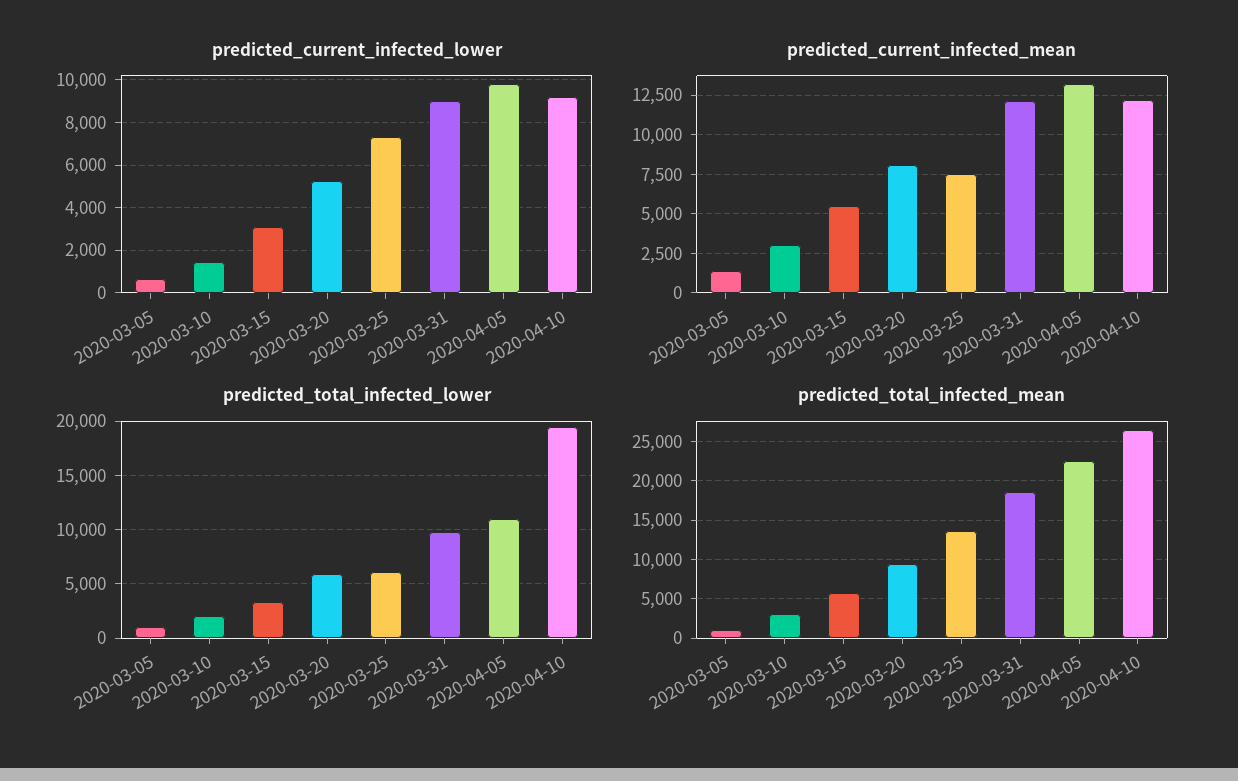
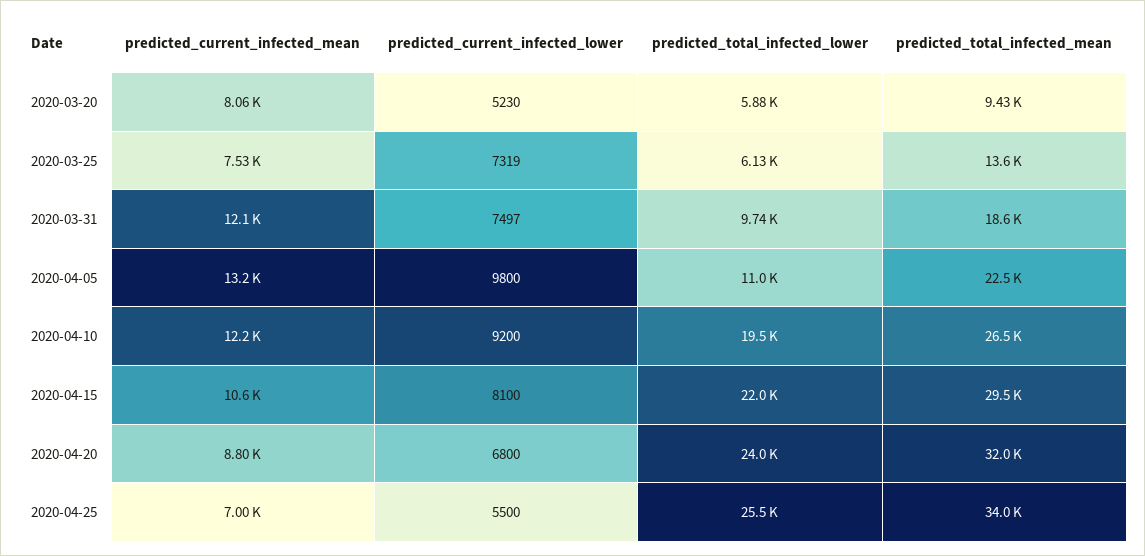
predicted_current_infected_lower, 2020-03-05: 500 -> none
predicted_current_infected_lower, 2020-03-10: 1500 -> none
predicted_current_infected_lower, 2020-03-15: 3000 -> none
predicted_current_infected_lower, 2020-03-31: 9000 -> 7497
predicted_current_infected_mean, 2020-03-05: 1500 -> none
predicted_current_infected_mean, 2020-03-10: 3000 -> none
predicted_current_infected_mean, 2020-03-15: 5500 -> none
predicted_total_infected_lower, 2020-03-05: 1000 -> none
predicted_total_infected_lower, 2020-03-10: 2000 -> none
predicted_total_infected_lower, 2020-03-15: 3000 -> none
predicted_total_infected_mean, 2020-03-05: 1000 -> none
predicted_total_infected_mean, 2020-03-10: 3000 -> none
predicted_total_infected_mean, 2020-03-15: 6000 -> none
predicted_current_infected_mean, 2020-04-15: none -> 10600
predicted_current_infected_lower, 2020-04-15: none -> 8100
predicted_total_infected_lower, 2020-04-15: none -> 22000
predicted_total_infected_mean, 2020-04-15: none -> 29500
predicted_current_infected_mean, 2020-04-20: none -> 8800
predicted_current_infected_lower, 2020-04-20: none -> 6800
predicted_total_infected_lower, 2020-04-20: none -> 24000
predicted_total_infected_mean, 2020-04-20: none -> 32000
predicted_current_infected_mean, 2020-04-25: none -> 7000
predicted_current_infected_lower, 2020-04-25: none -> 5500
predicted_total_infected_lower, 2020-04-25: none -> 25500
predicted_total_infected_mean, 2020-04-25: none -> 34000

